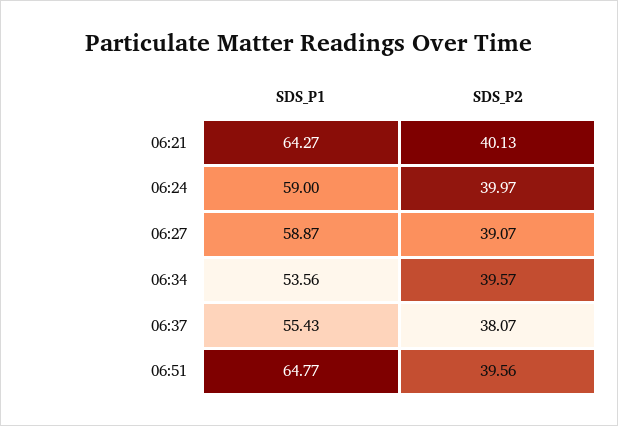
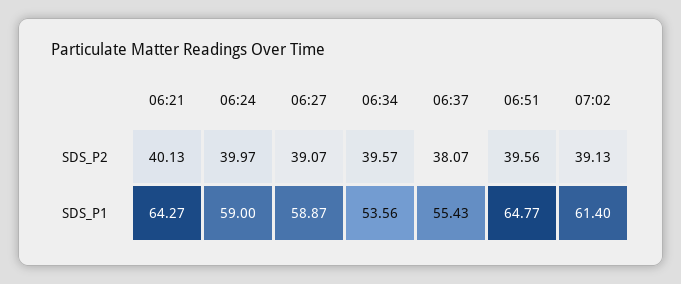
SDS_P2, 07:02: none -> 39.13
SDS_P1, 07:02: none -> 61.4

